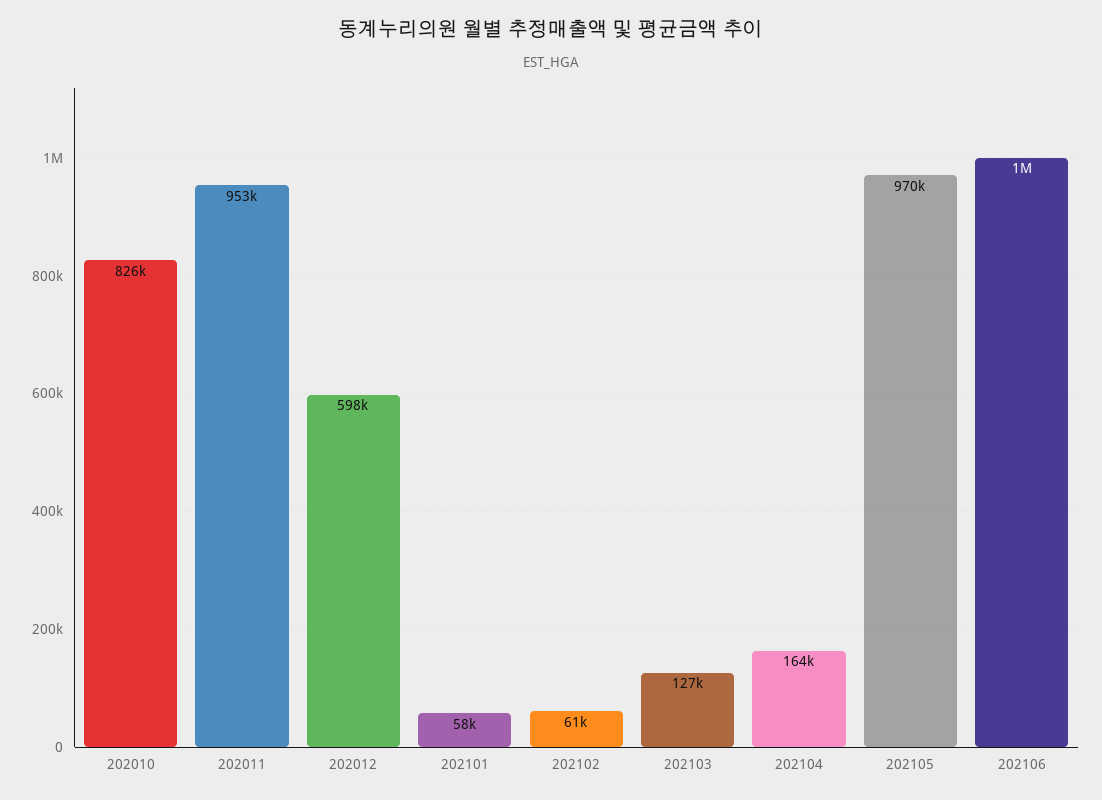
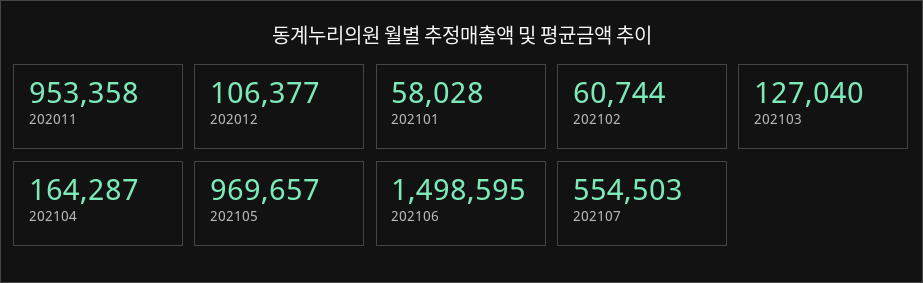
202010: 826000 -> none
202012: 598000 -> 106377
202106: 1000000 -> 1498595
202107: none -> 554503

